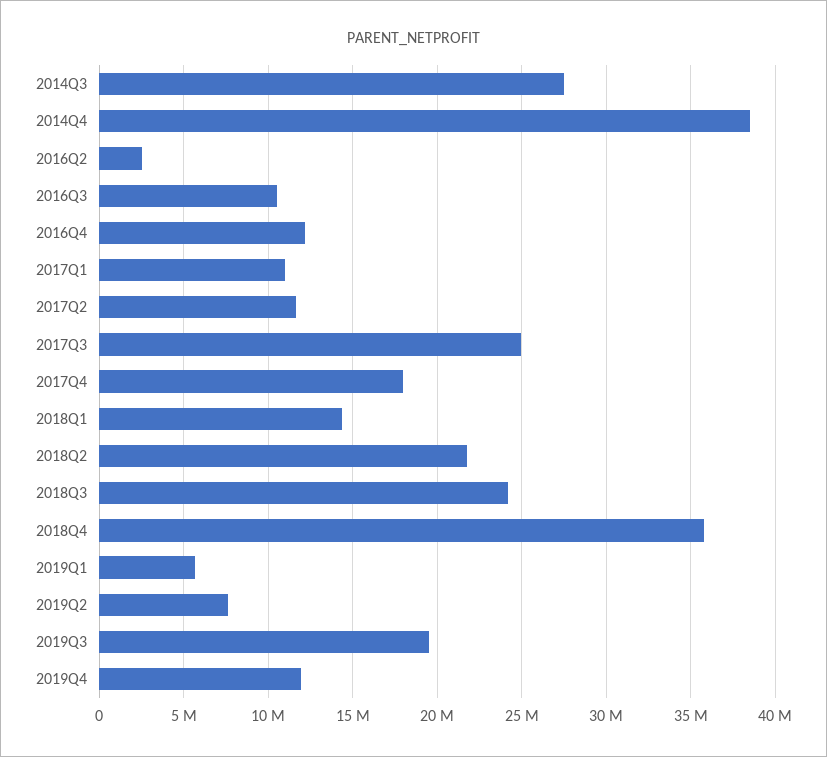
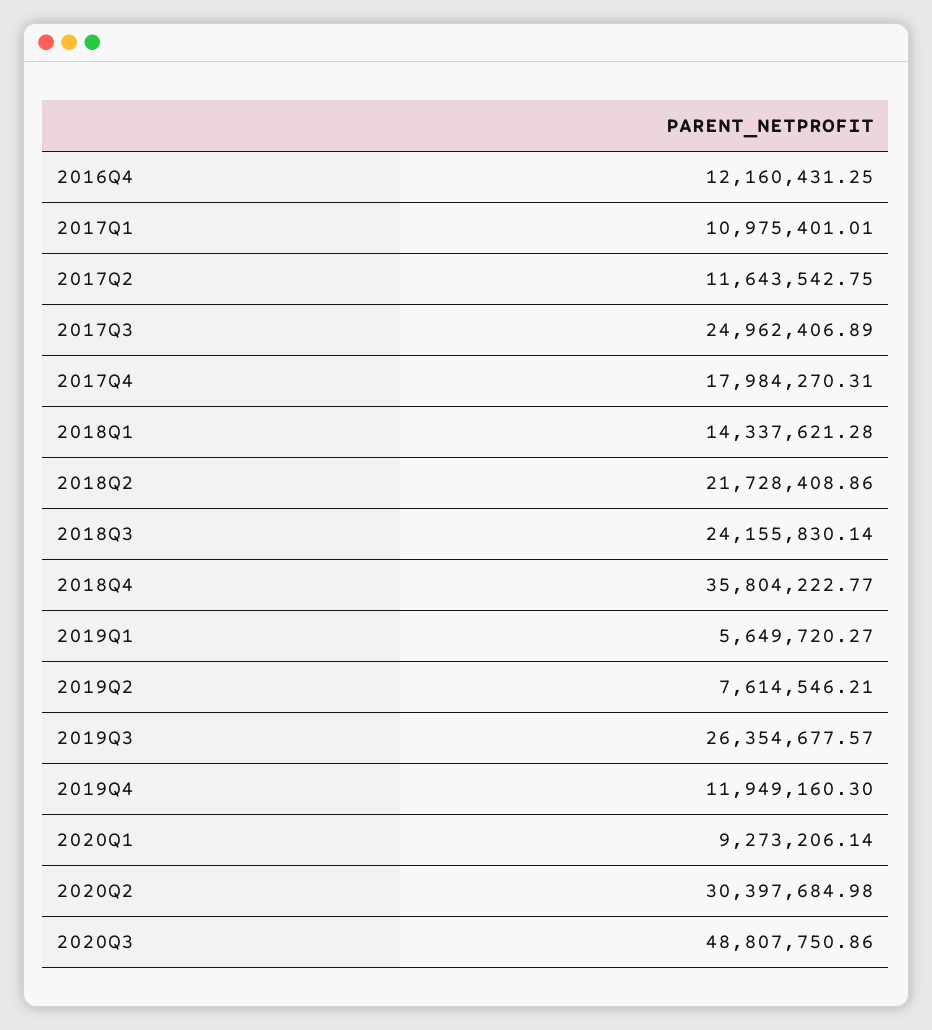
2014Q3: 27500000 -> none
2014Q4: 38500000 -> none
2016Q2: 2500000 -> none
2016Q3: 10500000 -> none
2019Q3: 19500000 -> 26354677.57
2020Q1: none -> 9273206.14
2020Q2: none -> 30397684.98
2020Q3: none -> 48807750.86

